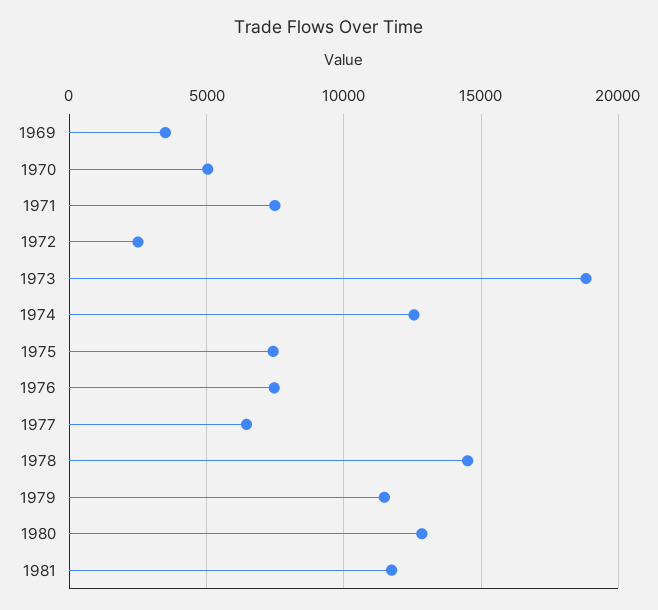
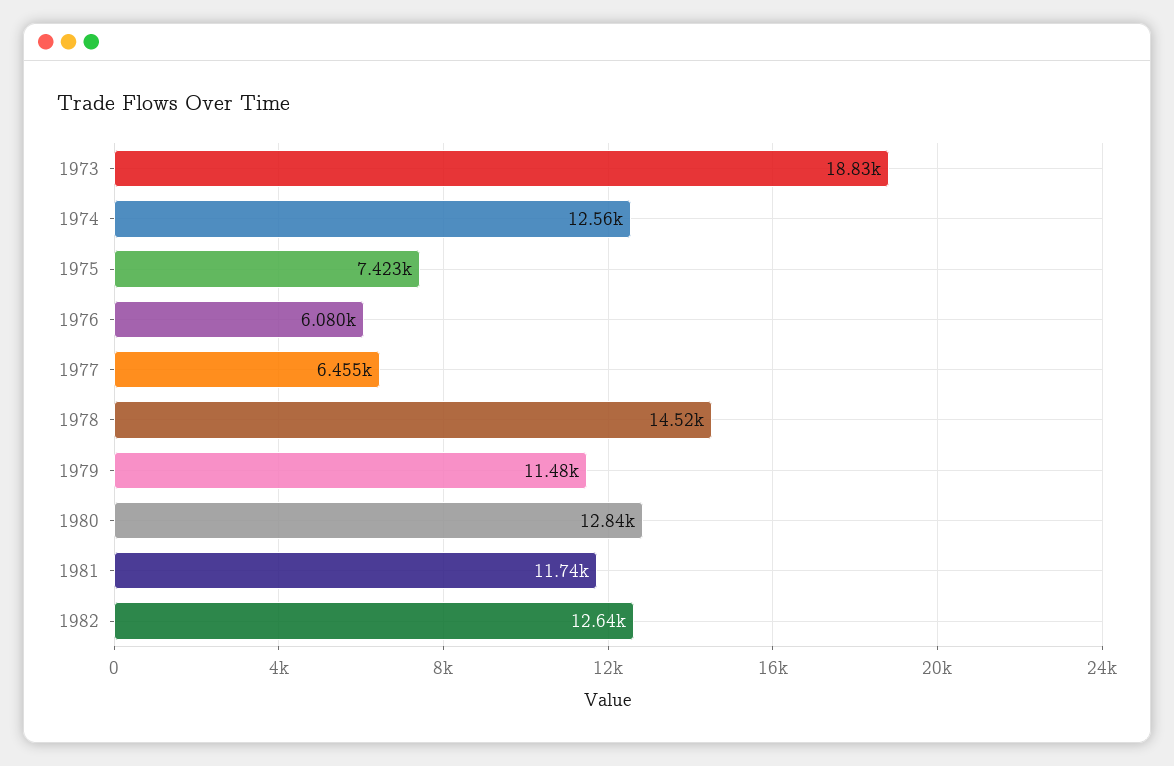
1969: 3500 -> none
1970: 5000 -> none
1971: 7500 -> none
1972: 2500 -> none
1976: 7500 -> 6080
1982: none -> 12640

